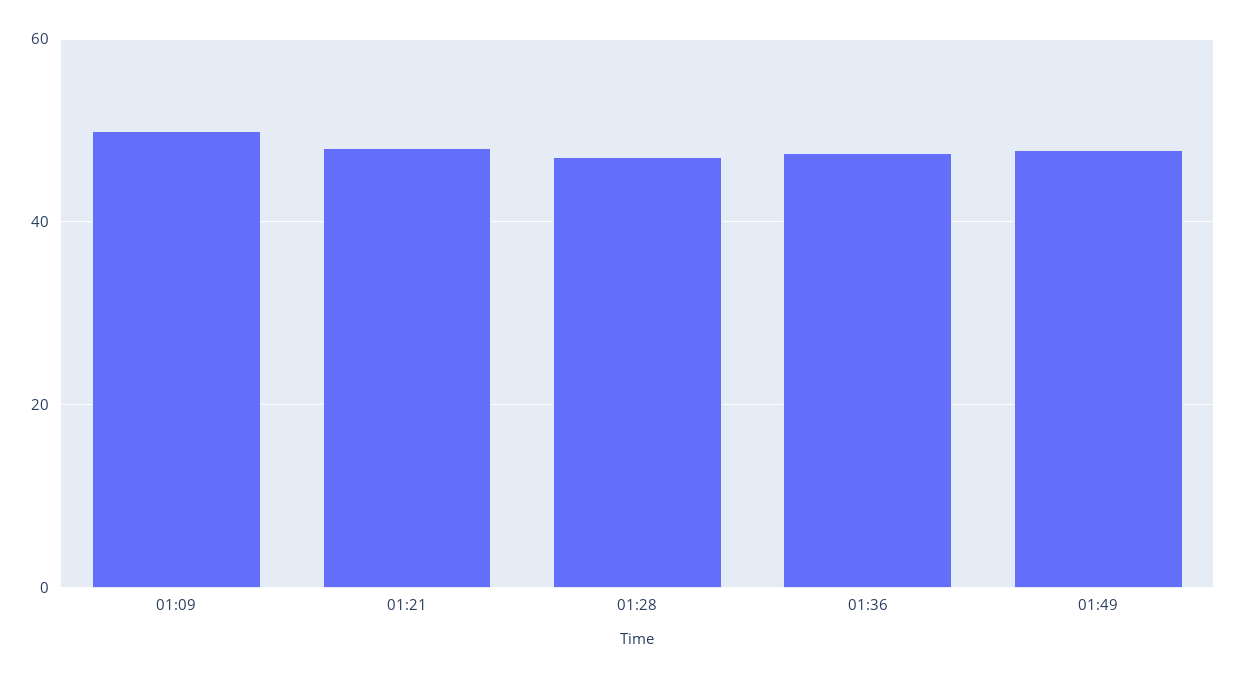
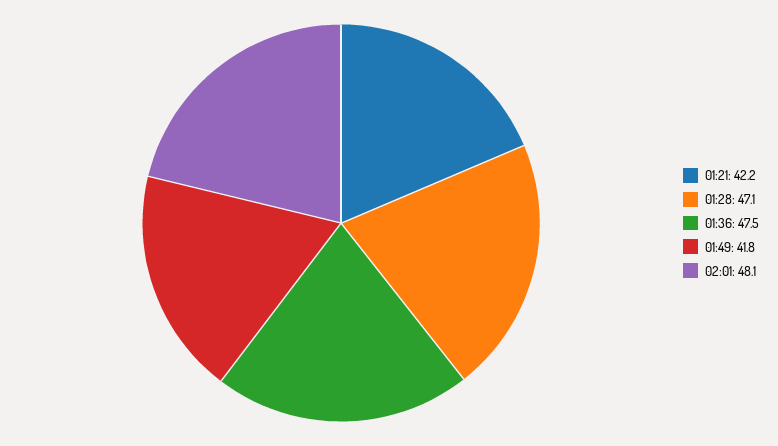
01:09: 50 -> none
01:21: 48 -> 42.2
01:49: 48 -> 41.8
02:01: none -> 48.1

